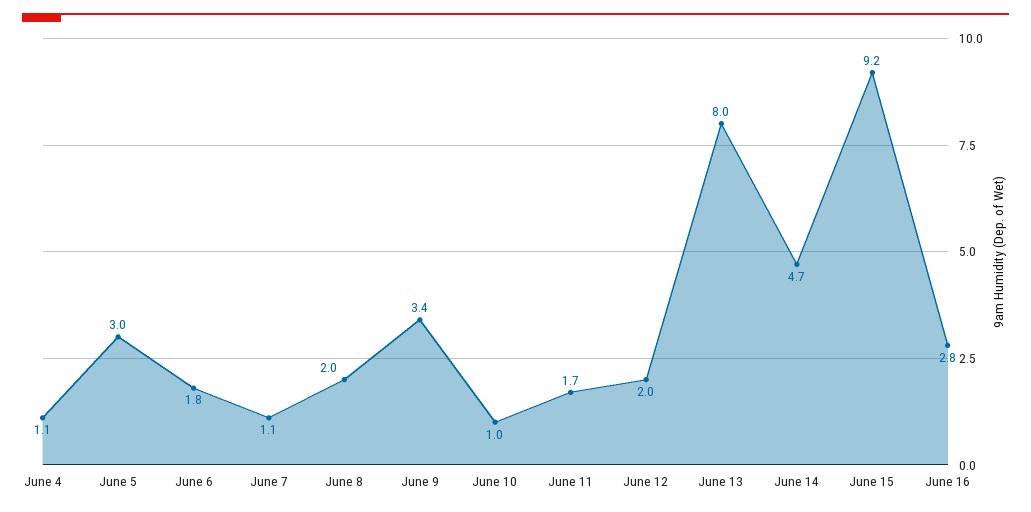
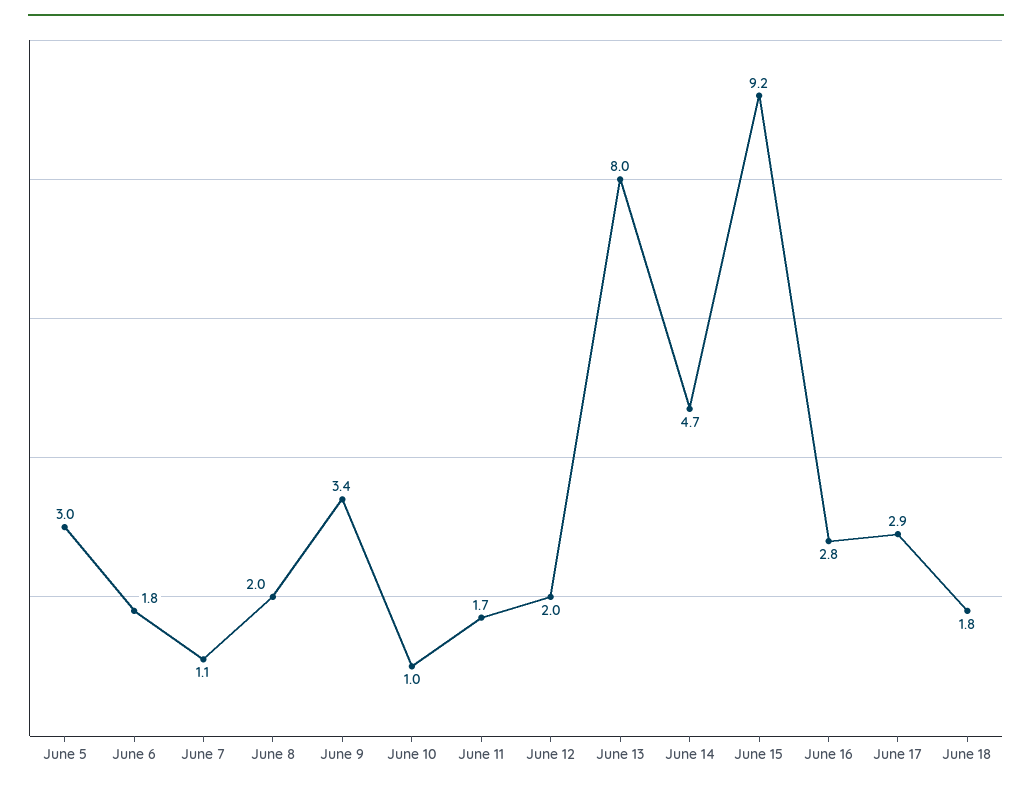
June 4: 1.1 -> none
June 17: none -> 2.9
June 18: none -> 1.8

